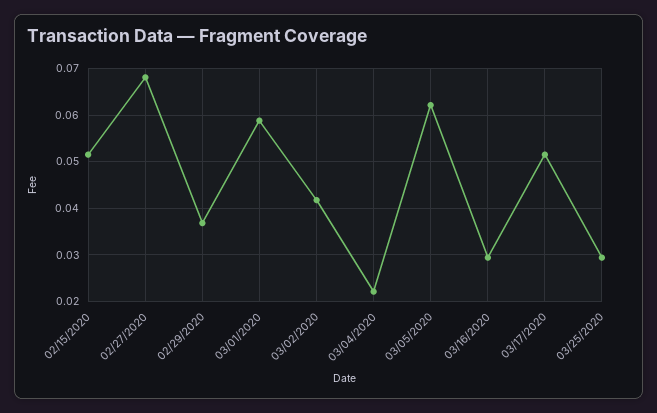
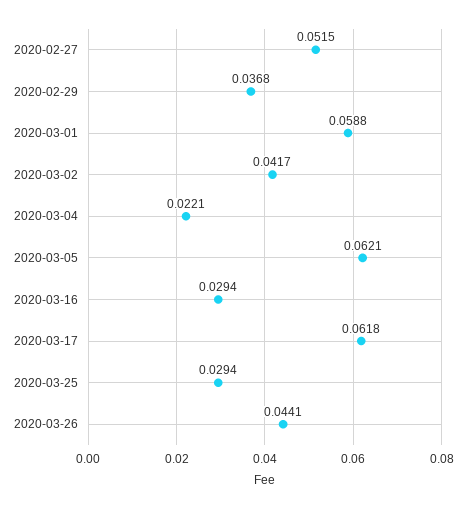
02/15/2020: 0.052 -> none
02/27/2020: 0.068 -> 0.0515
03/17/2020: 0.052 -> 0.0618
2020-03-26: none -> 0.0441

